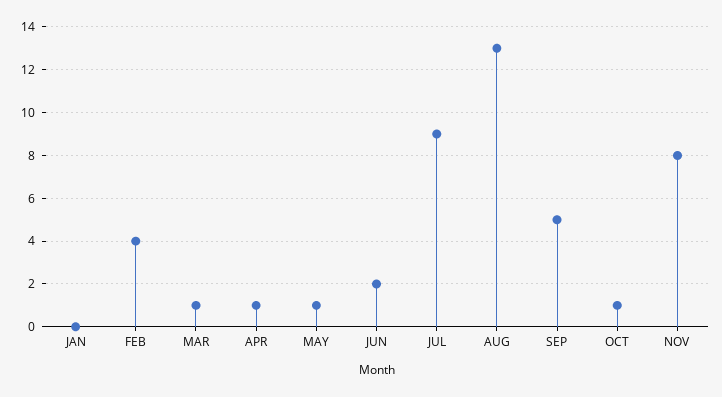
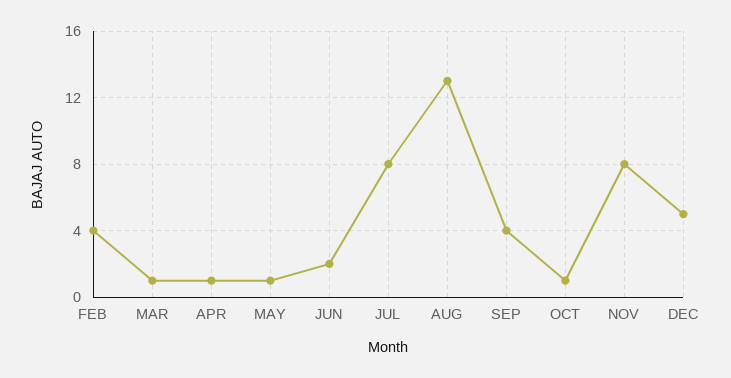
JAN: 0 -> none
JUL: 9 -> 8
SEP: 5 -> 4
DEC: none -> 5

